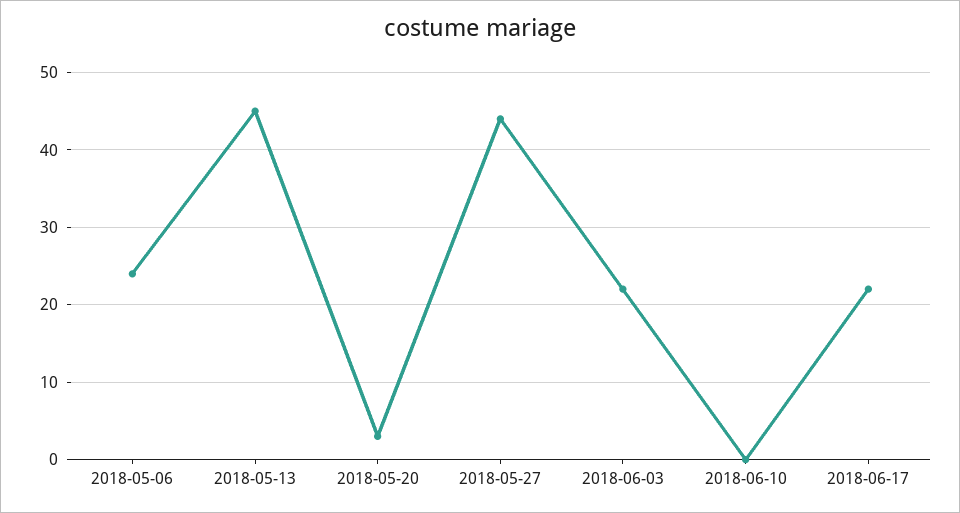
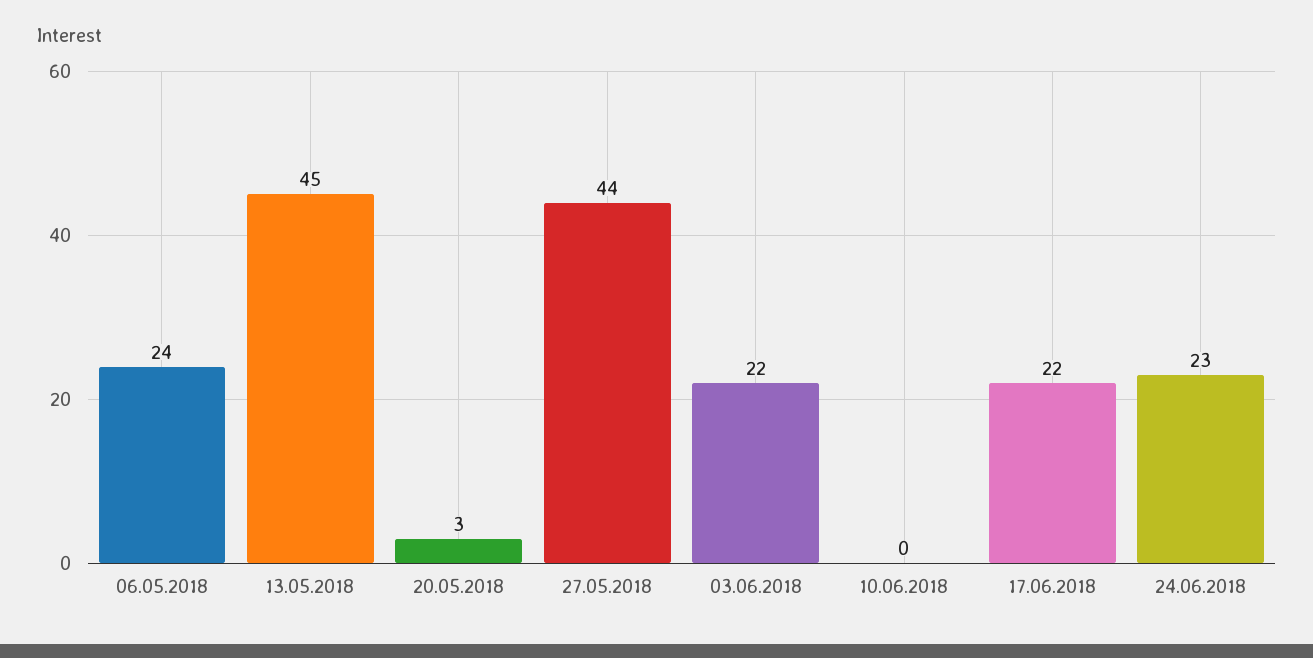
24.06.2018: none -> 23

